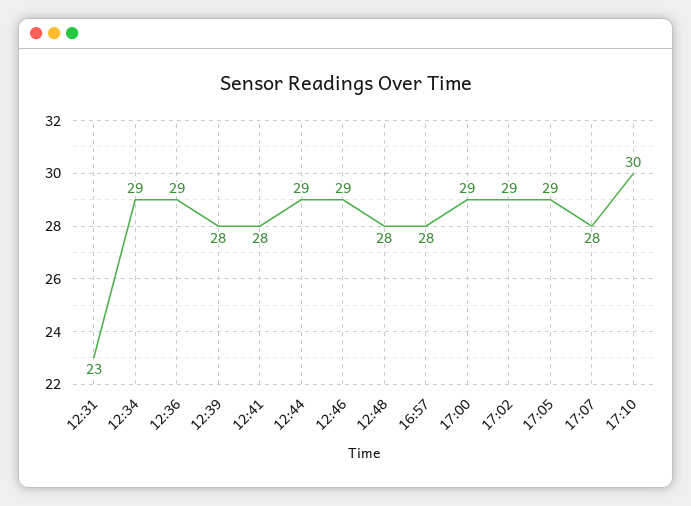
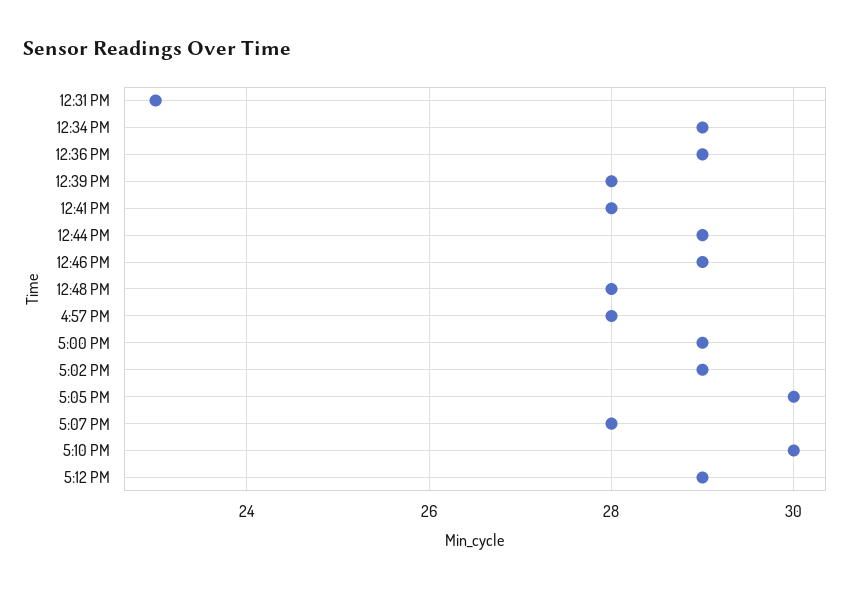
17:05: 29 -> 30
5:12 PM: none -> 29

